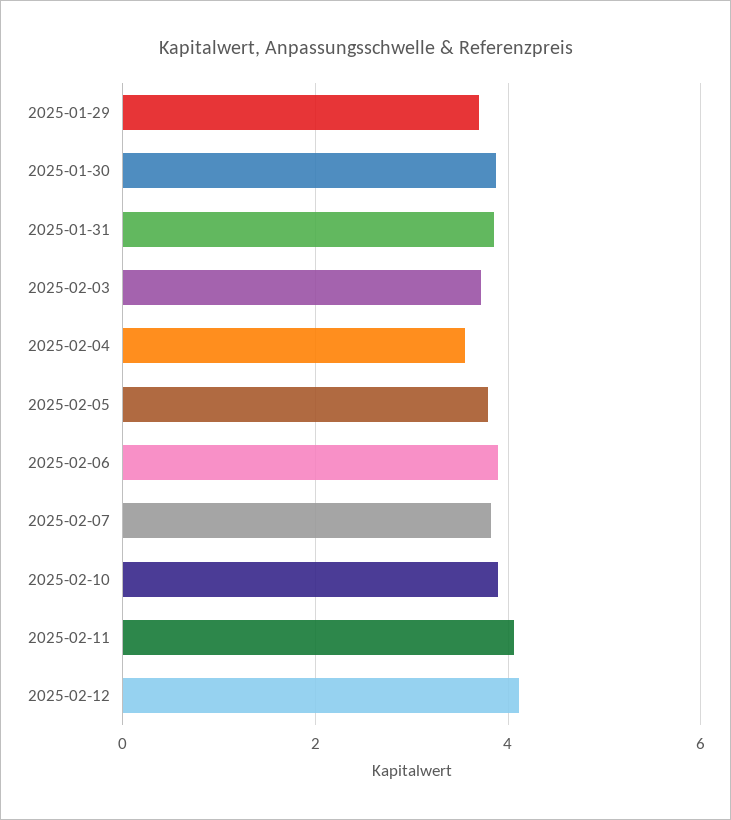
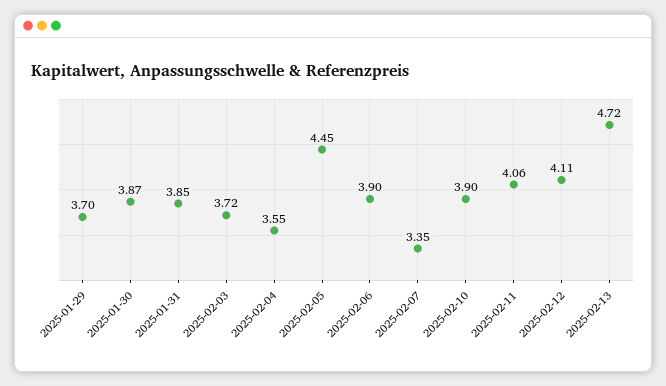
2025-02-05: 3.8 -> 4.45
2025-02-07: 3.8 -> 3.35
2025-02-13: none -> 4.72

